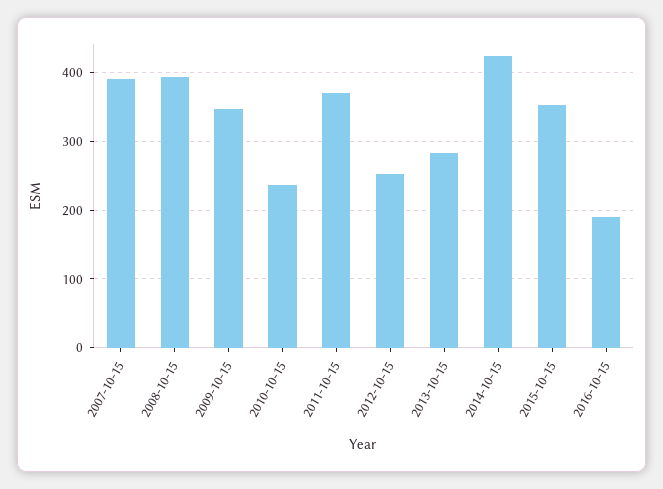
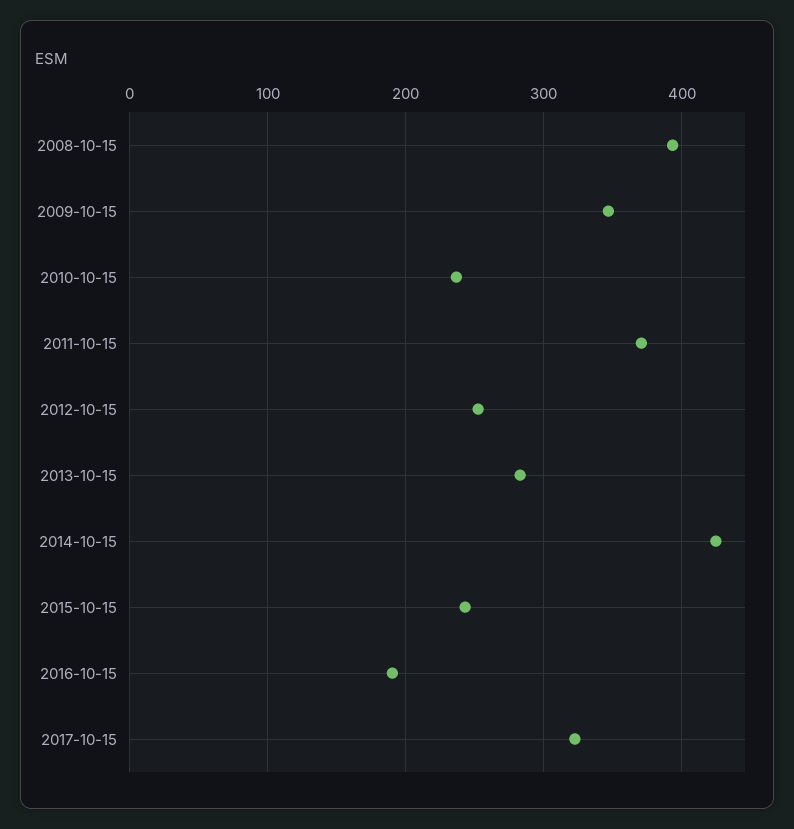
2007-10-15: 390 -> none
2015-10-15: 350 -> 240
2017-10-15: none -> 320

